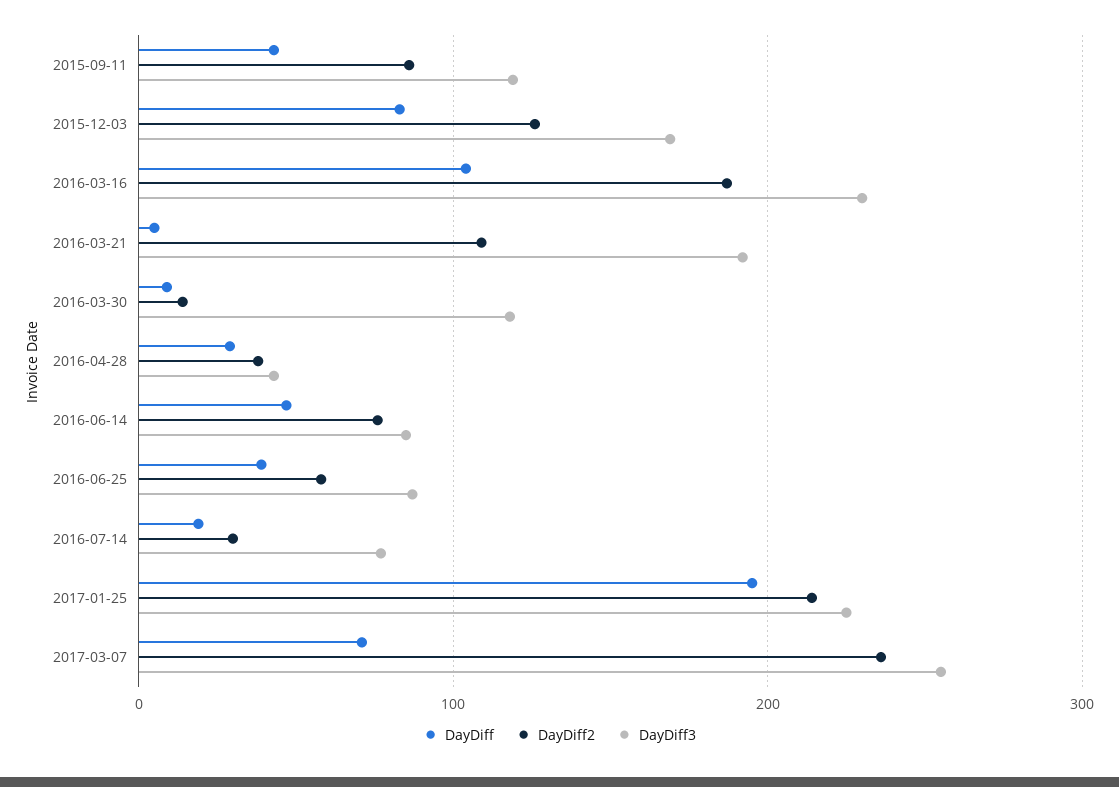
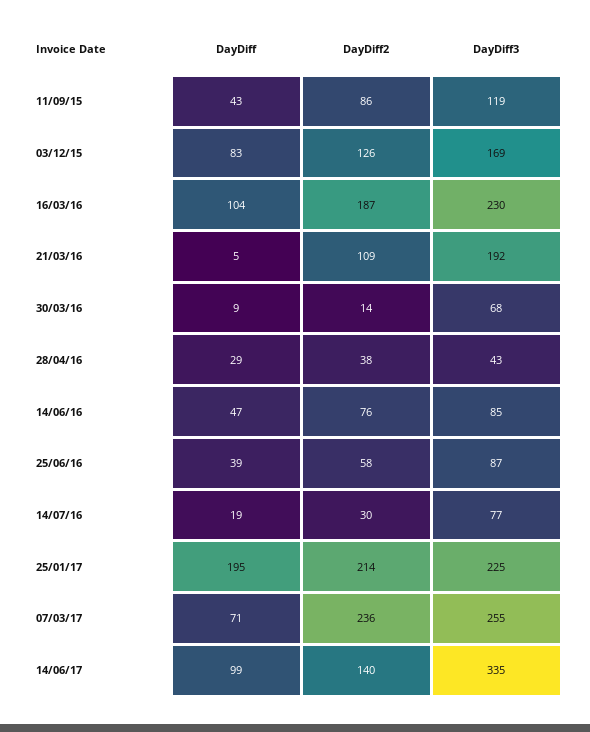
DayDiff3, 2016-03-30: 120 -> 68
DayDiff, 14/06/17: none -> 99
DayDiff2, 14/06/17: none -> 140
DayDiff3, 14/06/17: none -> 335

